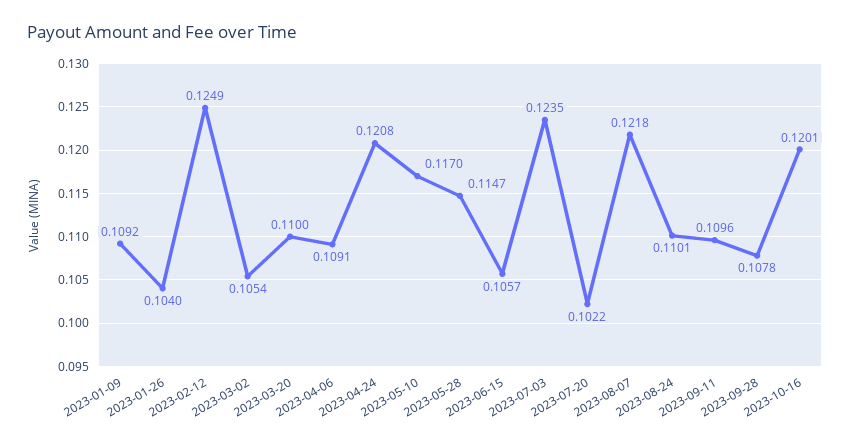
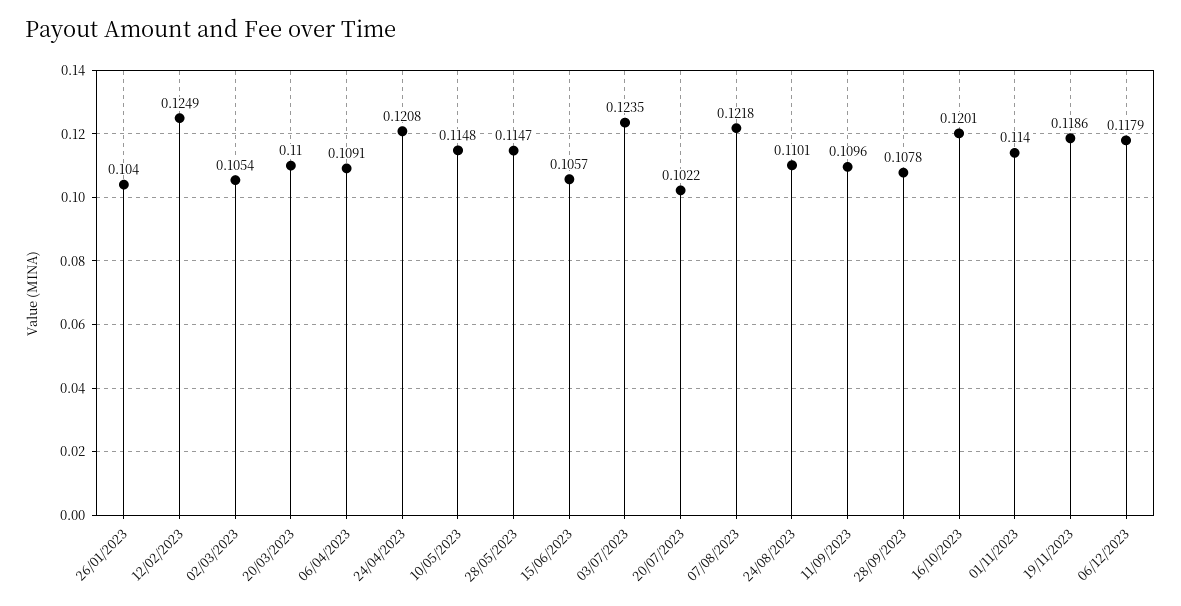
2023-01-09: 0.1092 -> none
2023-05-10: 0.117 -> 0.1148
01/11/2023: none -> 0.114
19/11/2023: none -> 0.1186
06/12/2023: none -> 0.1179

